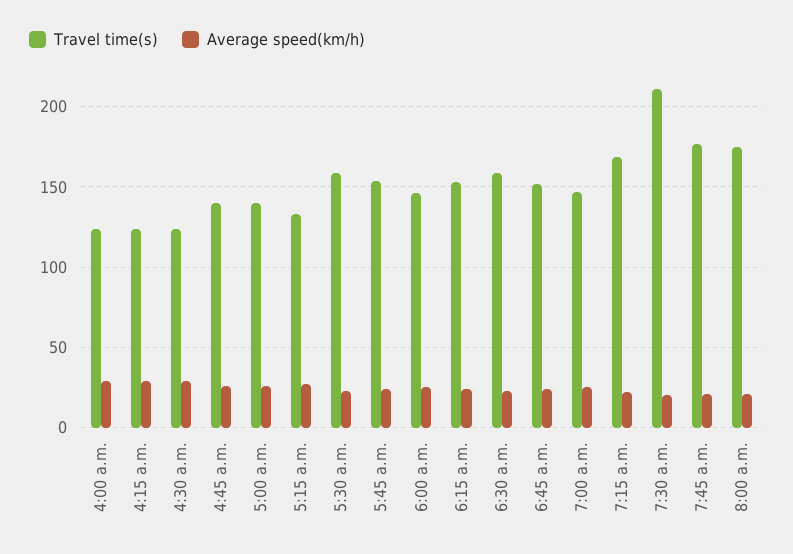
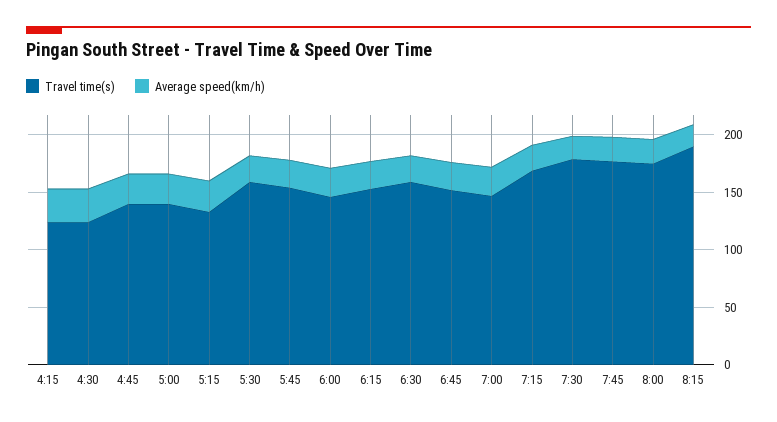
Travel time(s), 4:00 a.m.: 125 -> none
Average speed(km/h), 4:00 a.m.: 30 -> none
Travel time(s), 7:30 a.m.: 210 -> 180
Travel time(s), 8:15: none -> 190
Average speed(km/h), 8:15: none -> 20

